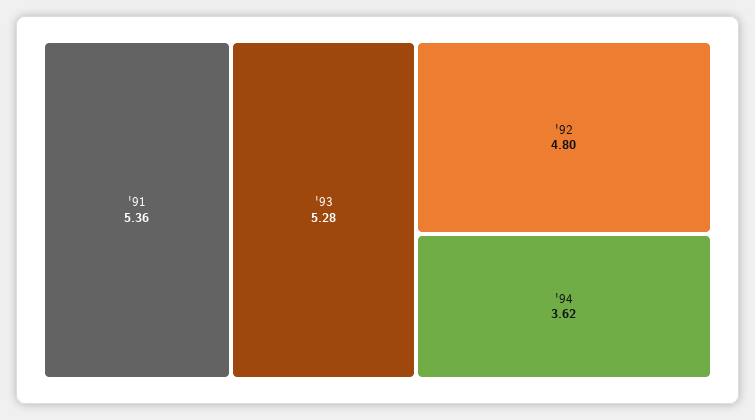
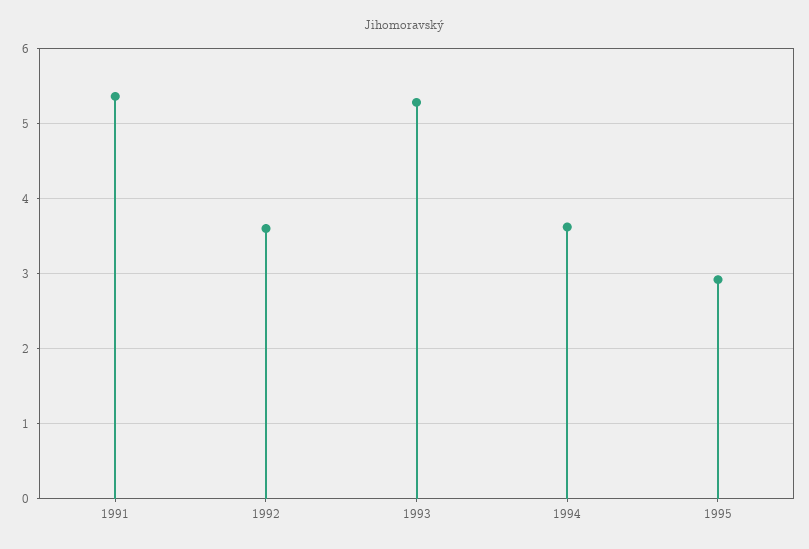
'92: 4.8 -> 3.6
1995: none -> 2.9

